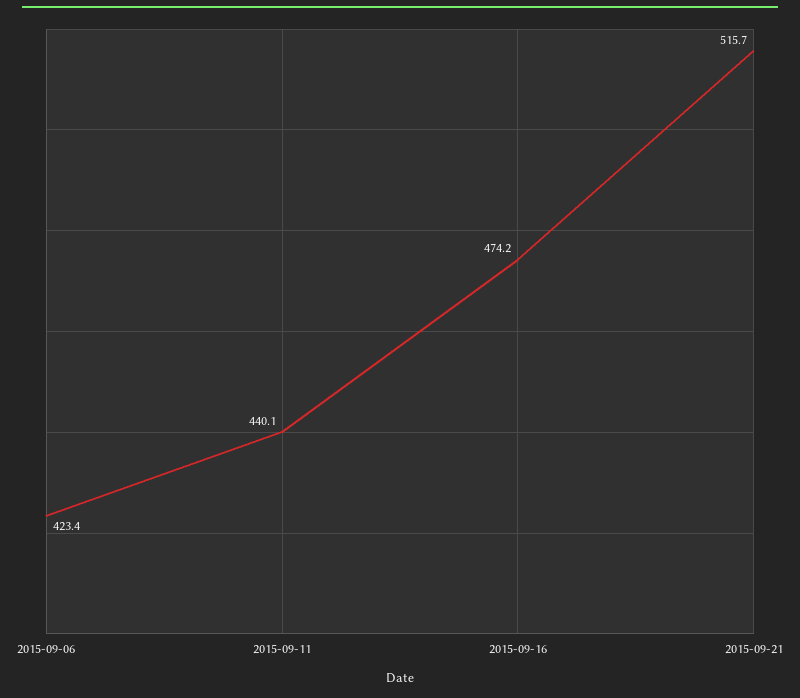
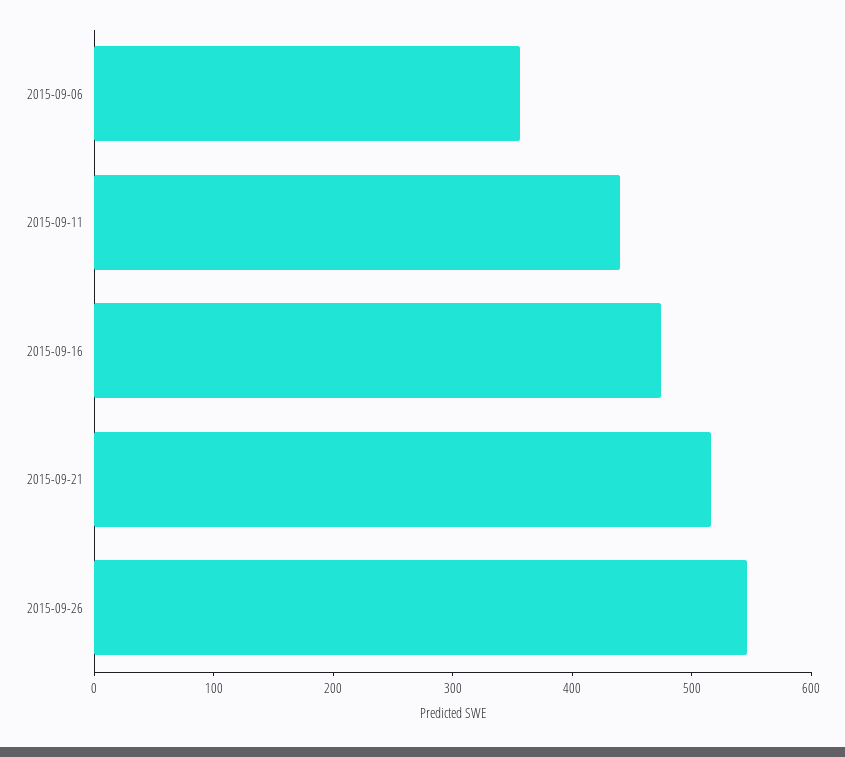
2015-09-06: 423.4 -> 360
2015-09-26: none -> 540

